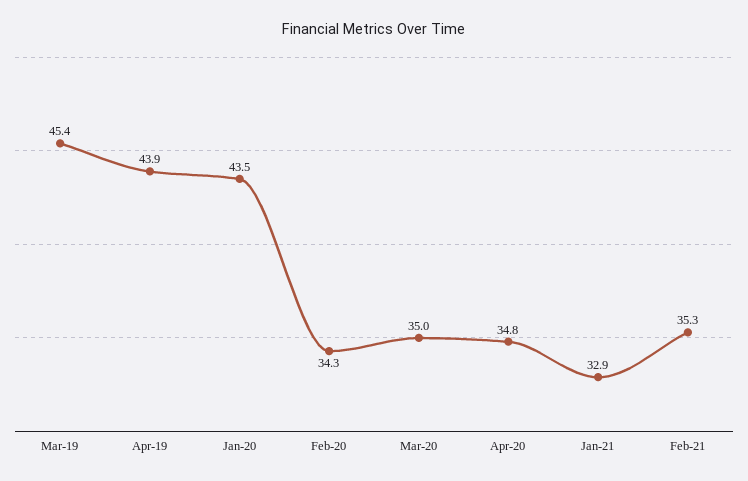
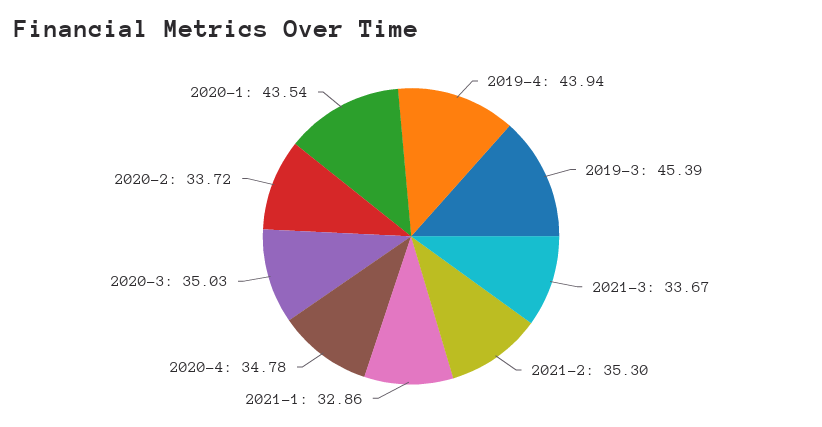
Feb-20: 34.3 -> 33.72
2021-3: none -> 33.67

